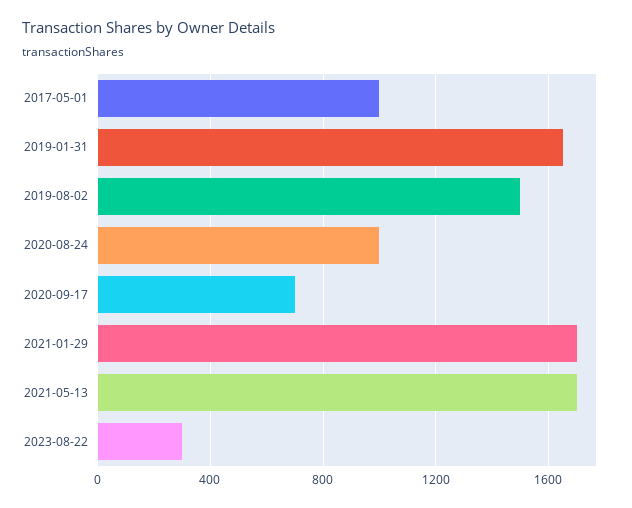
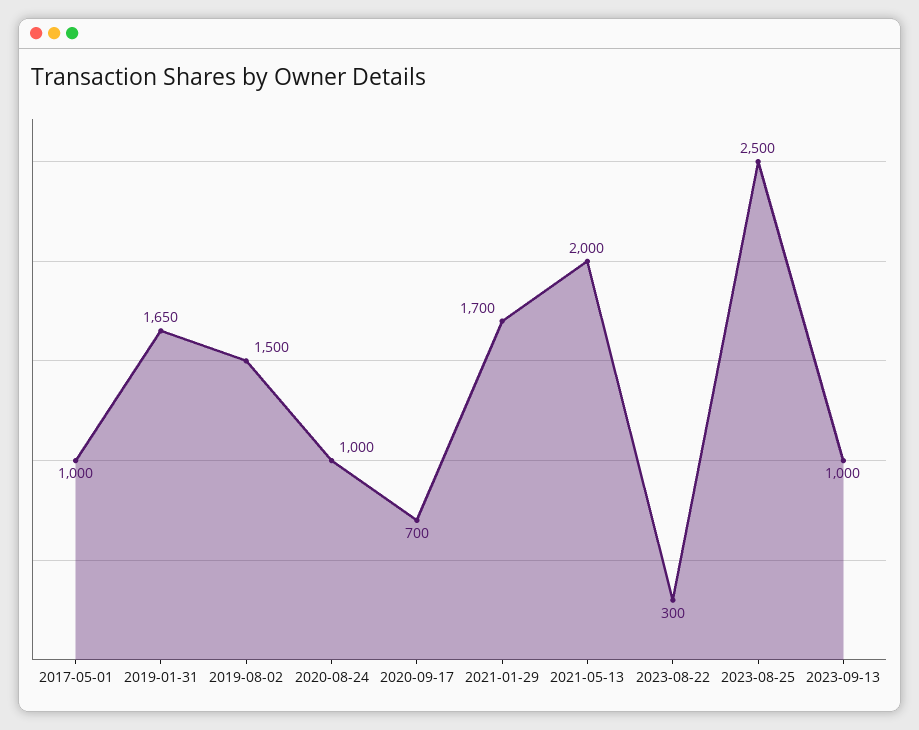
2021-05-13: 1700 -> 2000
2023-08-25: none -> 2500
2023-09-13: none -> 1000

